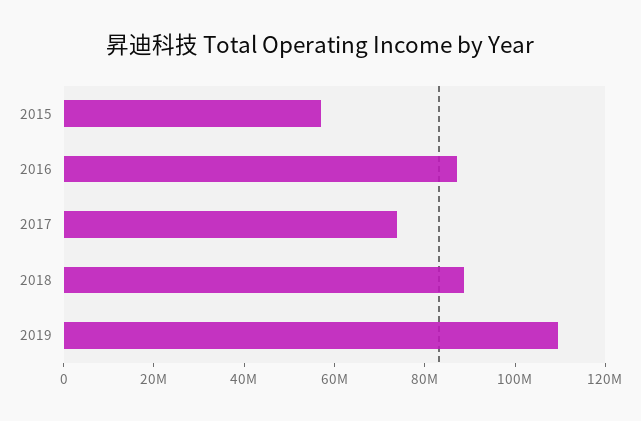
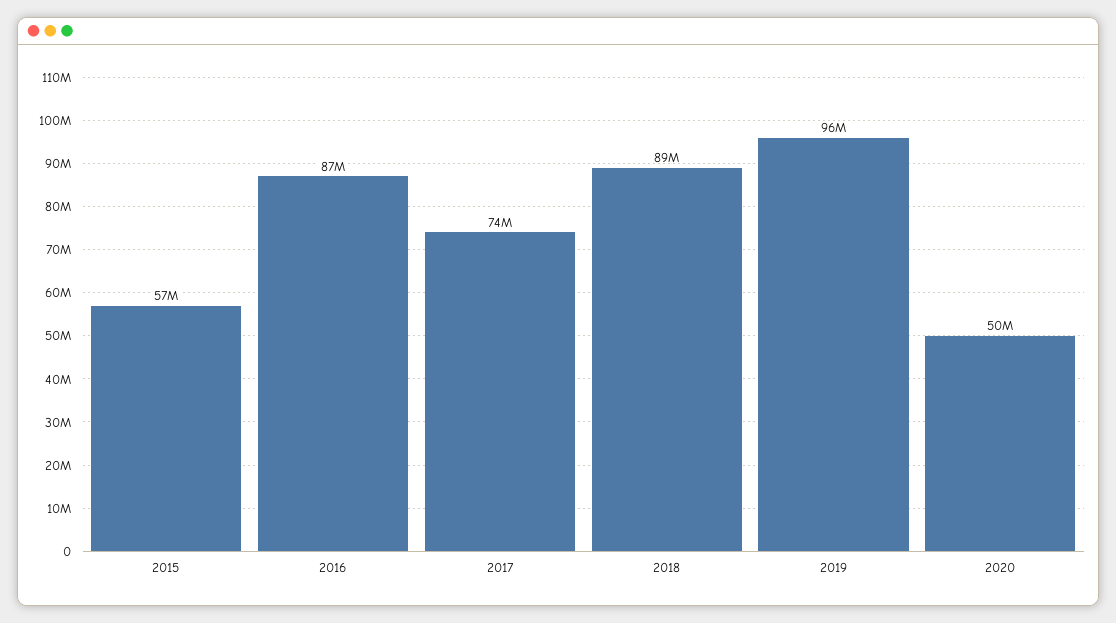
2019: 110000000 -> 96000000
2020: none -> 50000000

